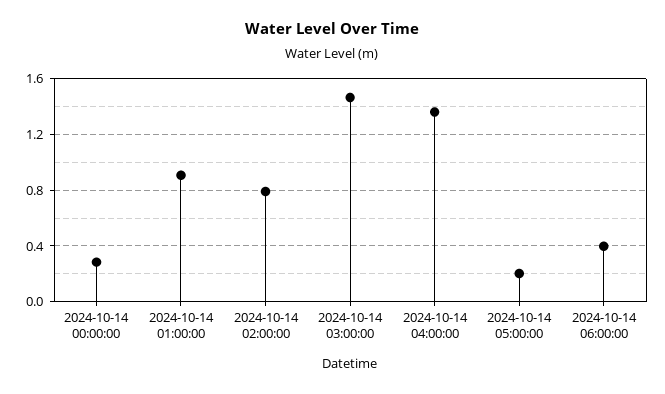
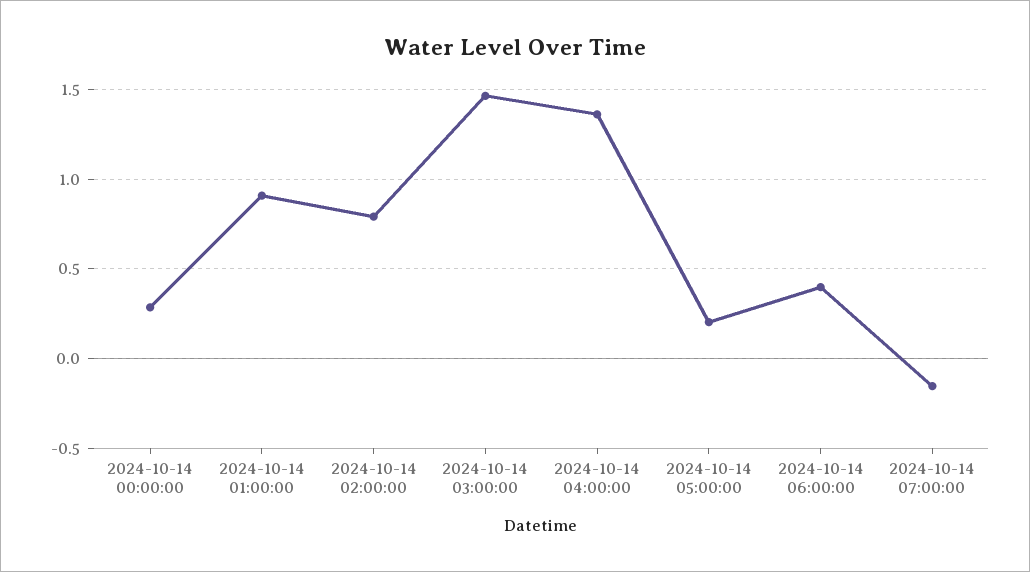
2024-10-14 07:00:00: none -> -0.15

